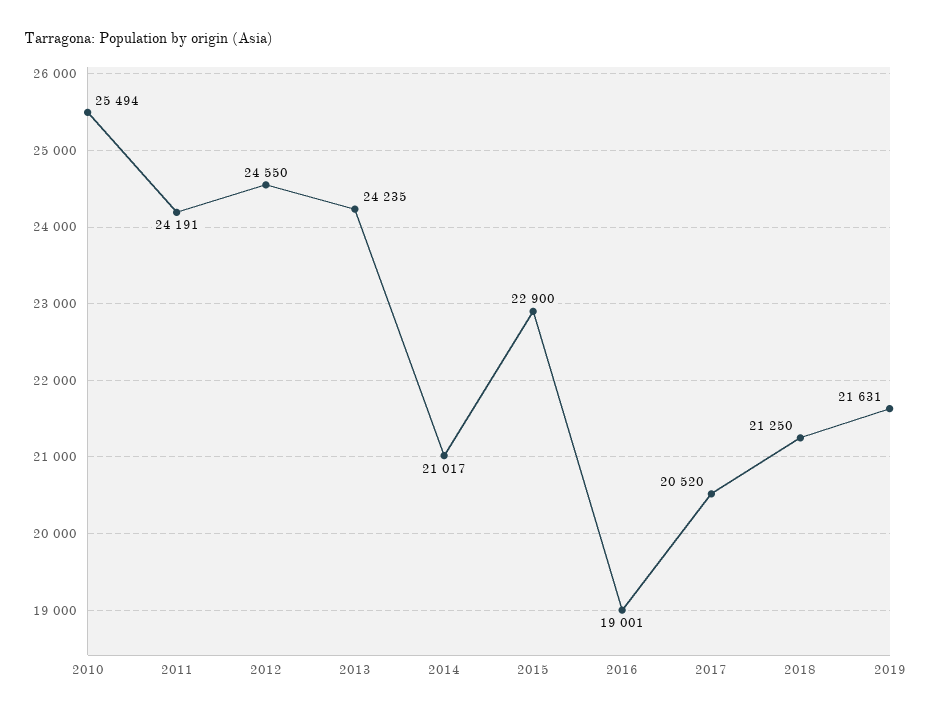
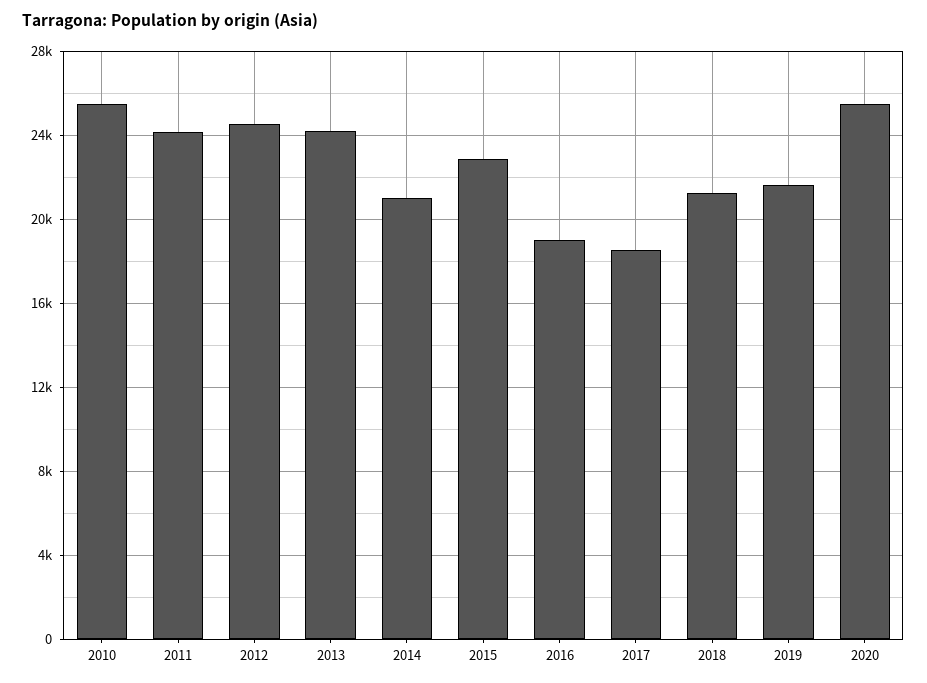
2017: 20520 -> 18500
2020: none -> 25500

